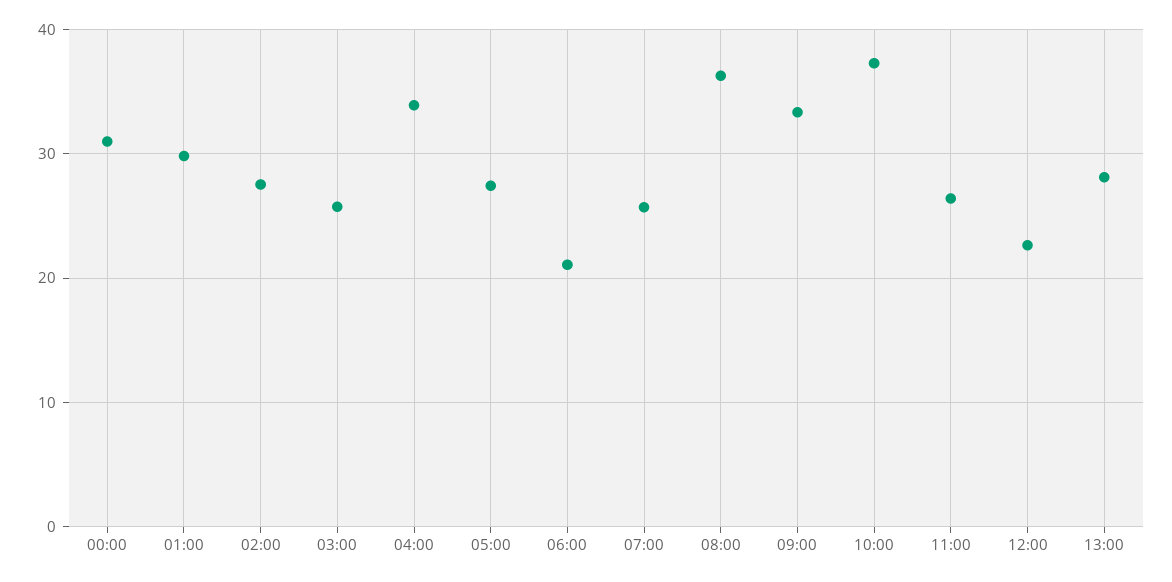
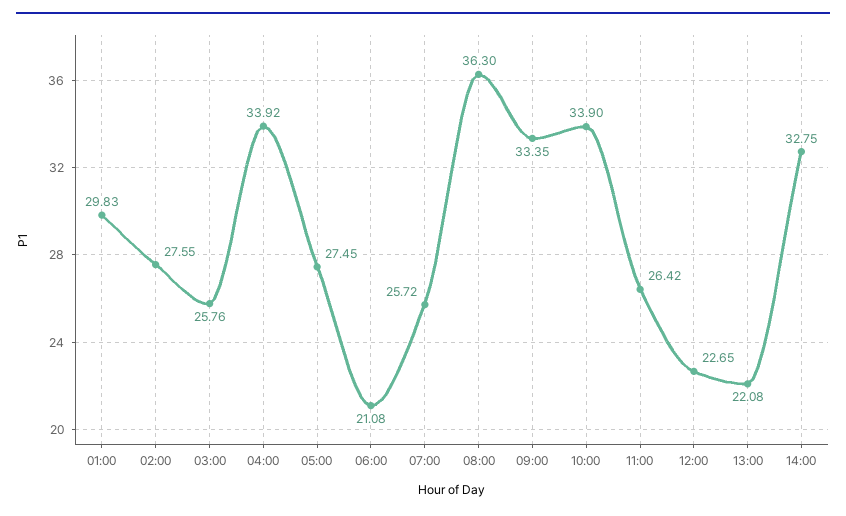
00:00: 31 -> none
10:00: 37 -> 33.9
13:00: 28 -> 22.08
14:00: none -> 32.75

